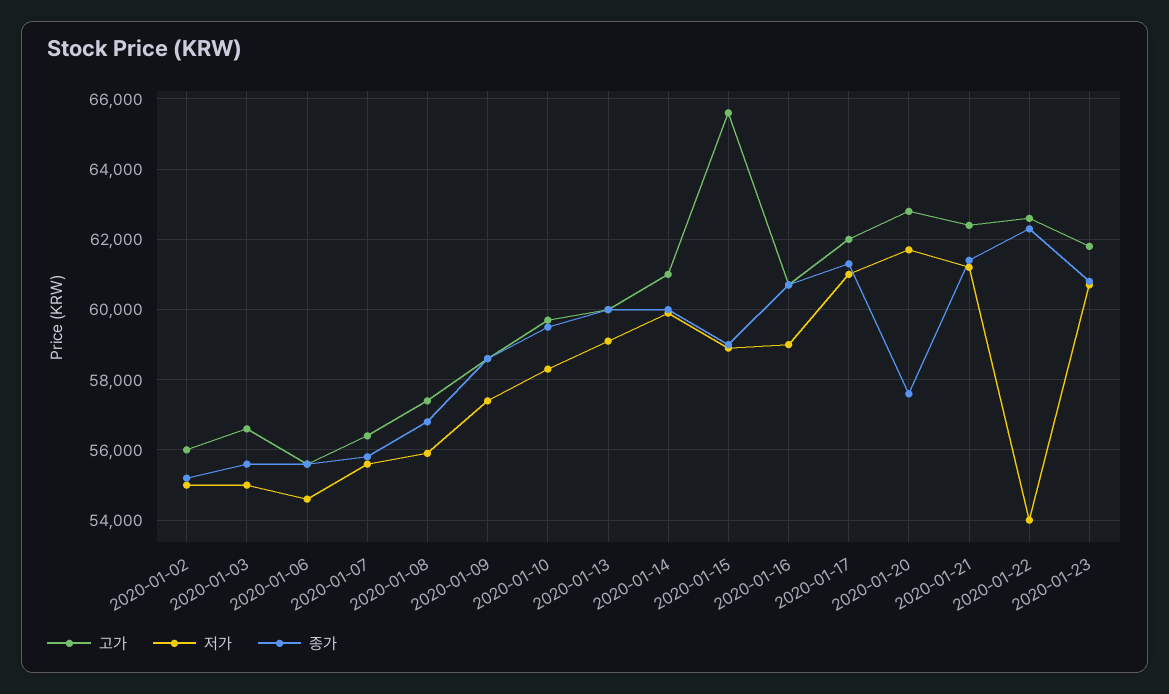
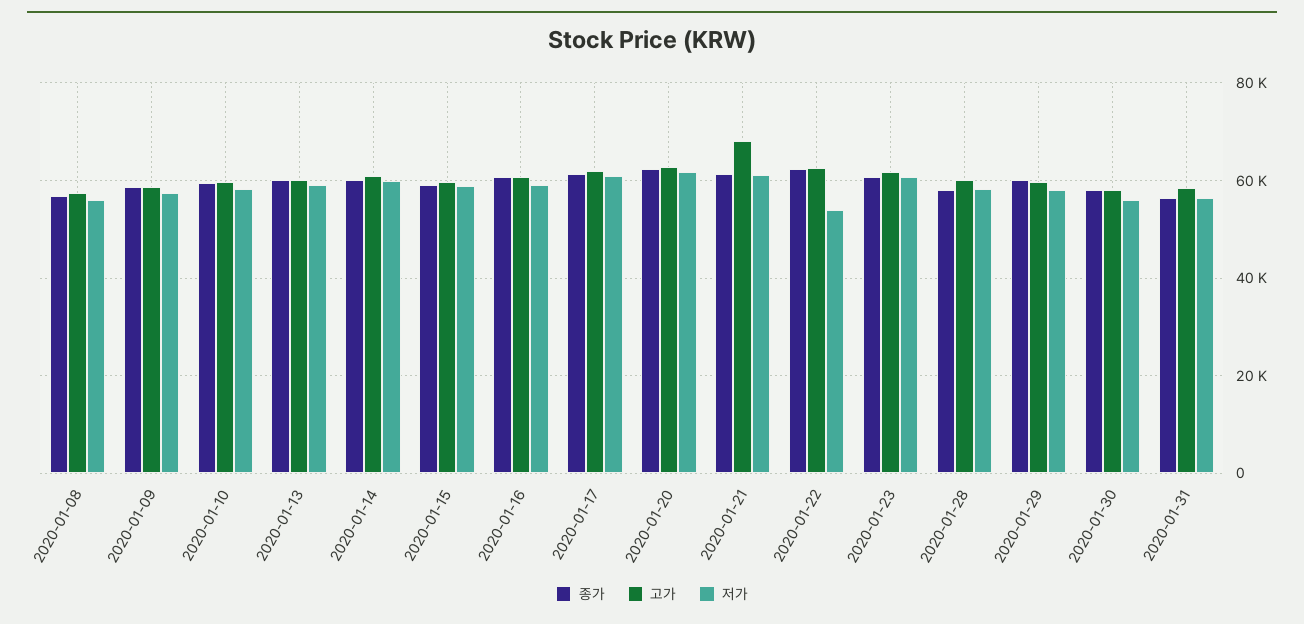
고가, 2020-01-02: 56000 -> none
저가, 2020-01-02: 55000 -> none
종가, 2020-01-02: 55200 -> none
고가, 2020-01-03: 56600 -> none
저가, 2020-01-03: 55000 -> none
종가, 2020-01-03: 55600 -> none
고가, 2020-01-06: 55600 -> none
저가, 2020-01-06: 54600 -> none
종가, 2020-01-06: 55600 -> none
고가, 2020-01-07: 56400 -> none
저가, 2020-01-07: 55600 -> none
종가, 2020-01-07: 55800 -> none
고가, 2020-01-15: 65600 -> 60000
종가, 2020-01-20: 57600 -> 62000
고가, 2020-01-21: 62400 -> 68000
종가, 2020-01-28: none -> 58000
고가, 2020-01-28: none -> 60000
저가, 2020-01-28: none -> 58000
종가, 2020-01-29: none -> 60000
고가, 2020-01-29: none -> 60000
저가, 2020-01-29: none -> 58000
종가, 2020-01-30: none -> 58000
고가, 2020-01-30: none -> 58000
저가, 2020-01-30: none -> 56000
종가, 2020-01-31: none -> 56000
고가, 2020-01-31: none -> 58000
저가, 2020-01-31: none -> 56000

